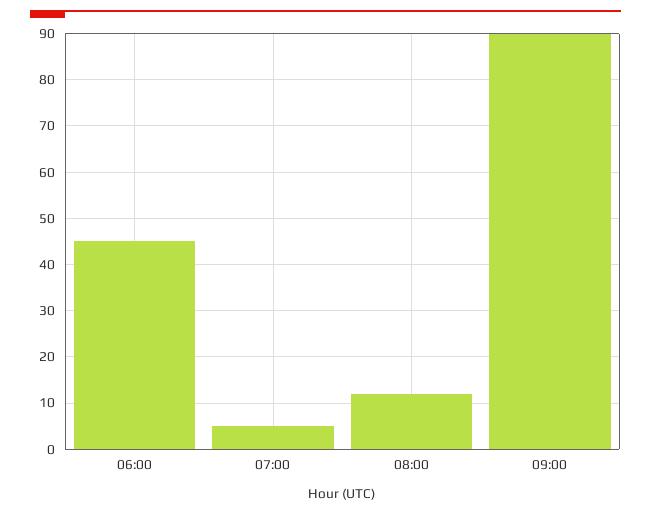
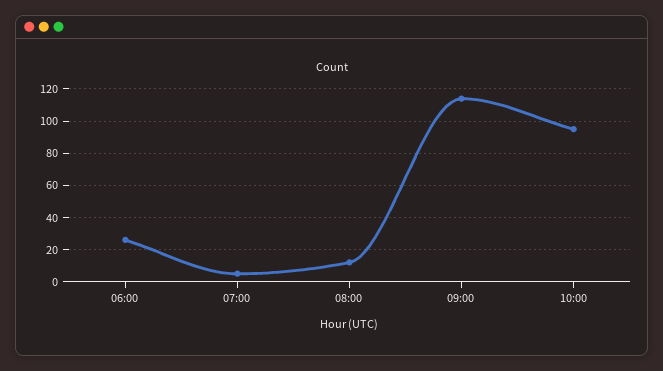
06:00: 45 -> 25
09:00: 90 -> 115
10:00: none -> 95

